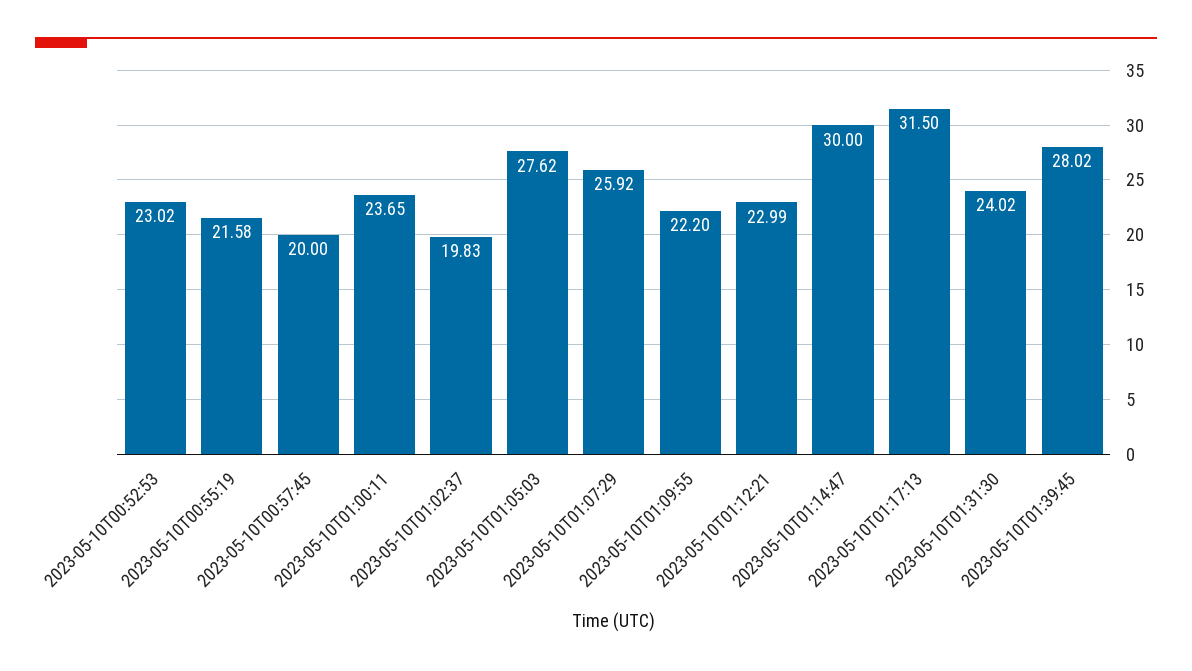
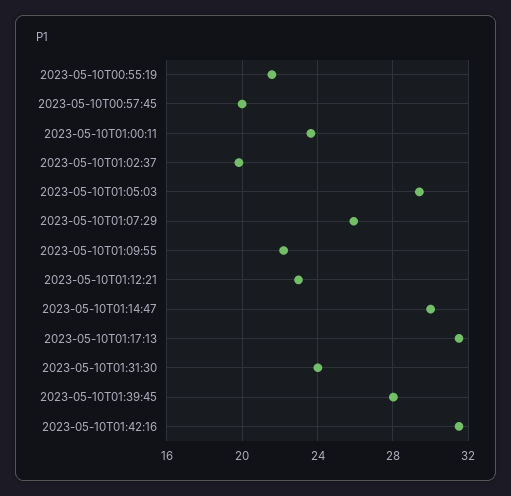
2023-05-10T00:52:53: 23.02 -> none
2023-05-10T01:05:03: 27.62 -> 29.5
2023-05-10T01:42:16: none -> 31.5

